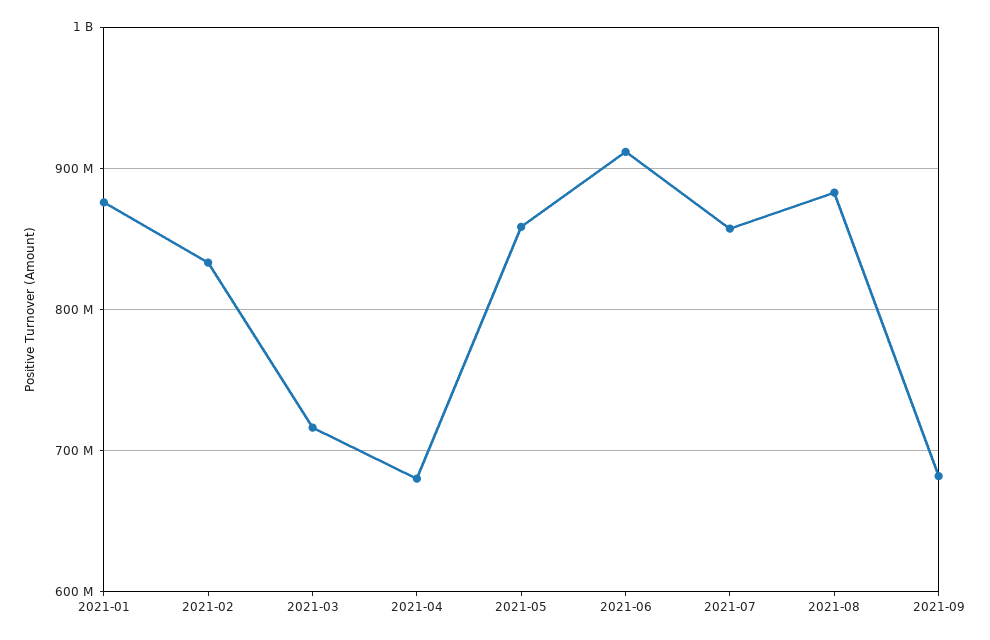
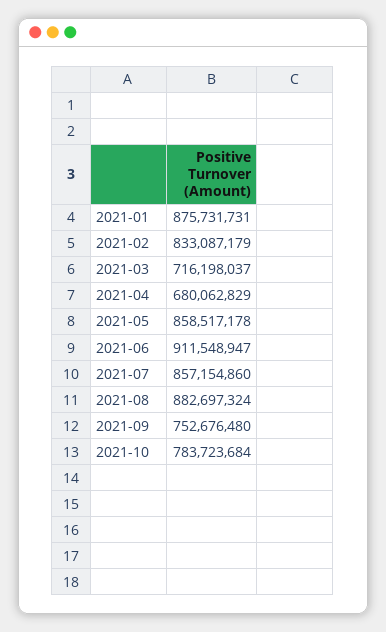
2021-09: 680000000 -> 752676480
2021-10: none -> 783723684

